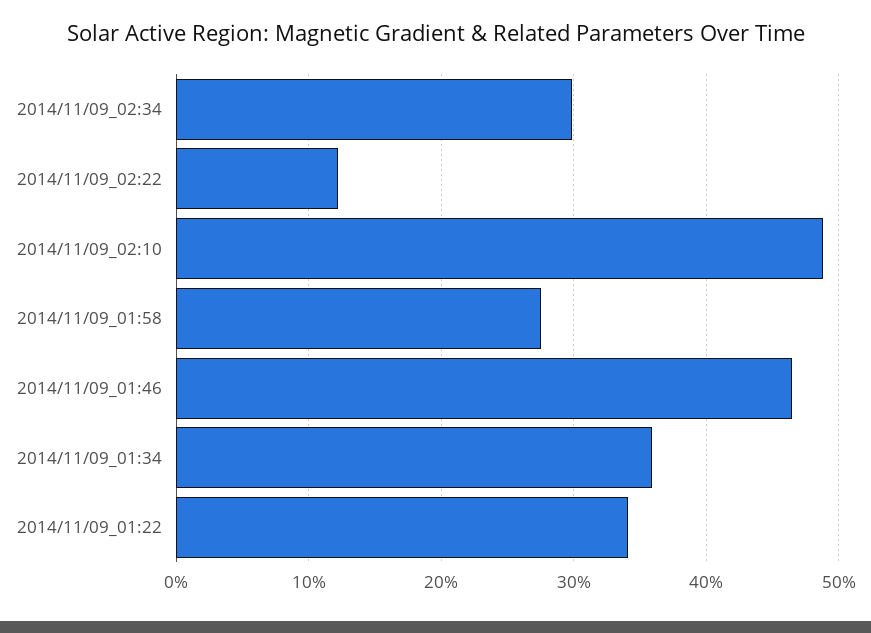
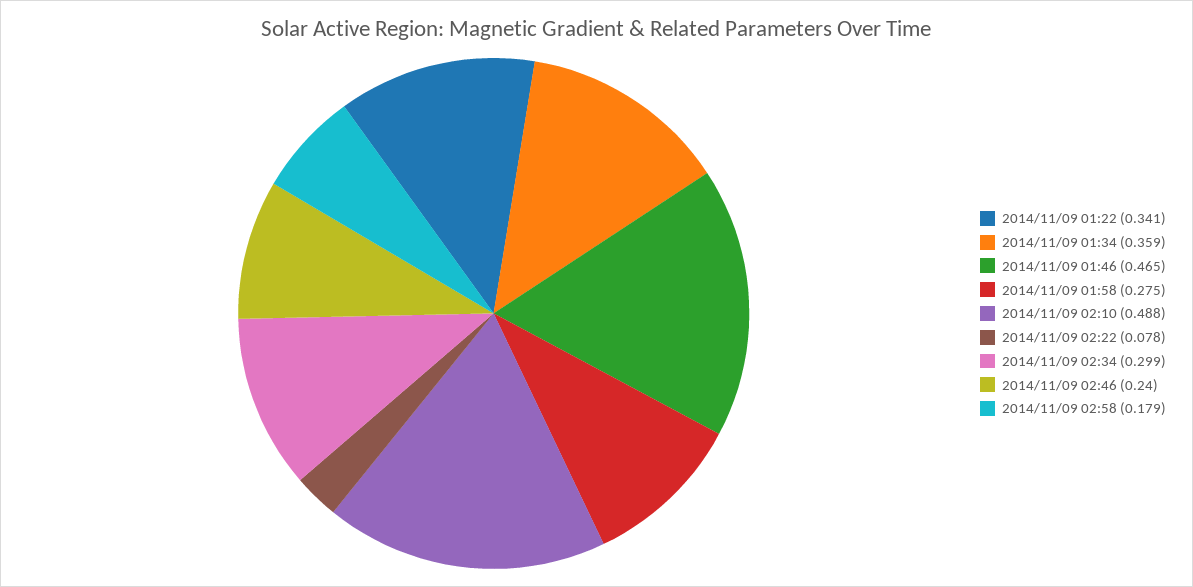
2014/11/09_02:22: 0.12 -> 0.078
2014/11/09 02:46: none -> 0.24
2014/11/09 02:58: none -> 0.179

